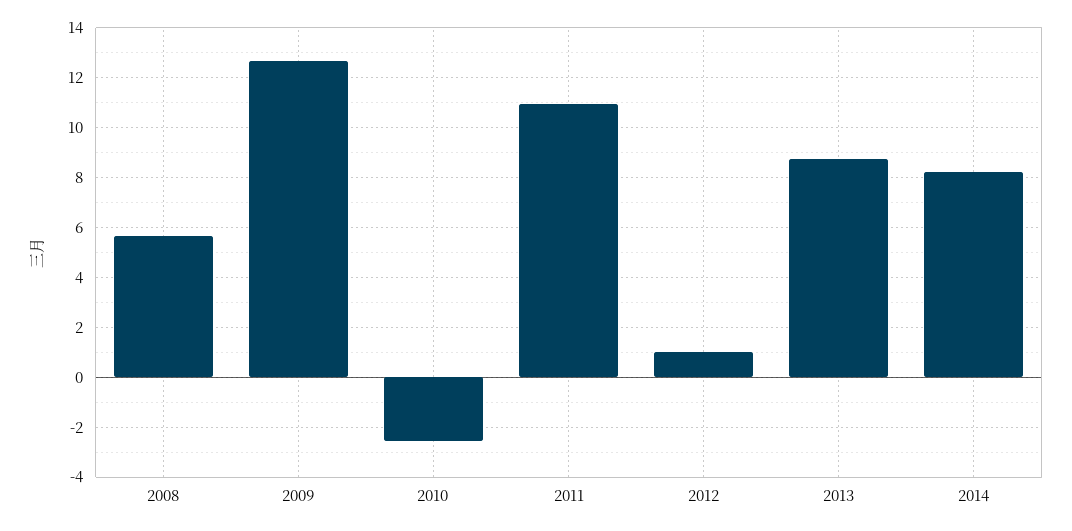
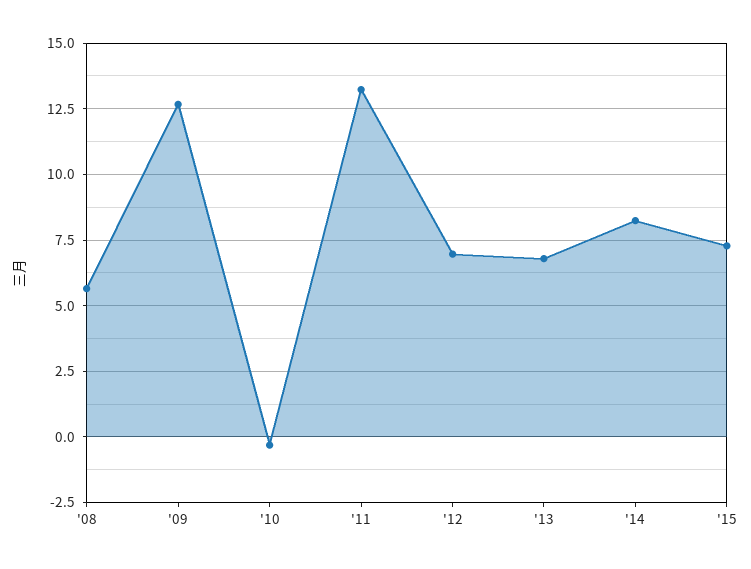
2010: -2.5 -> -0.25
2011: 11 -> 13.25
2012: 1 -> 7
2013: 8.75 -> 6.75
'15: none -> 7.25

